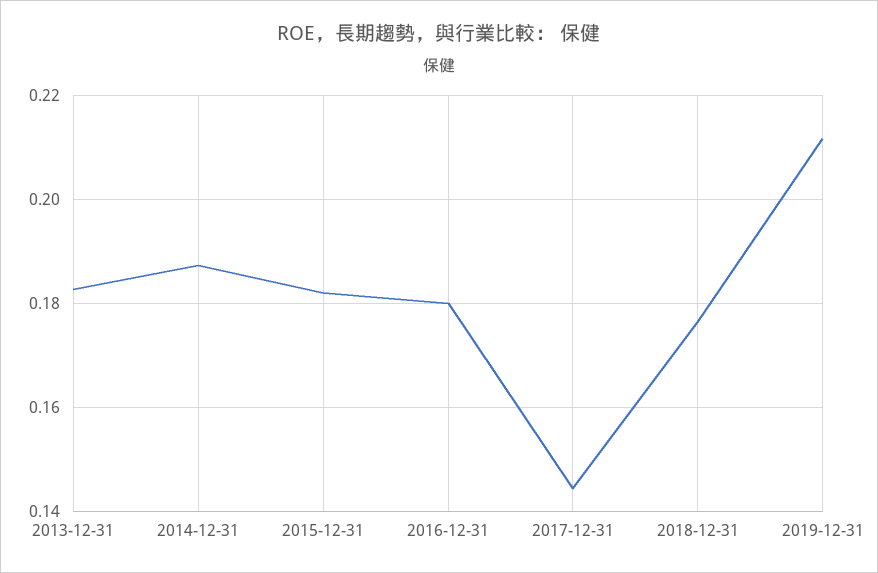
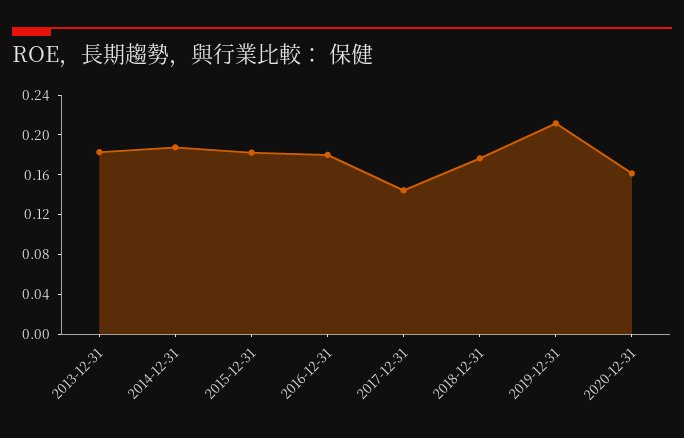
2020-12-31: none -> 0.16

